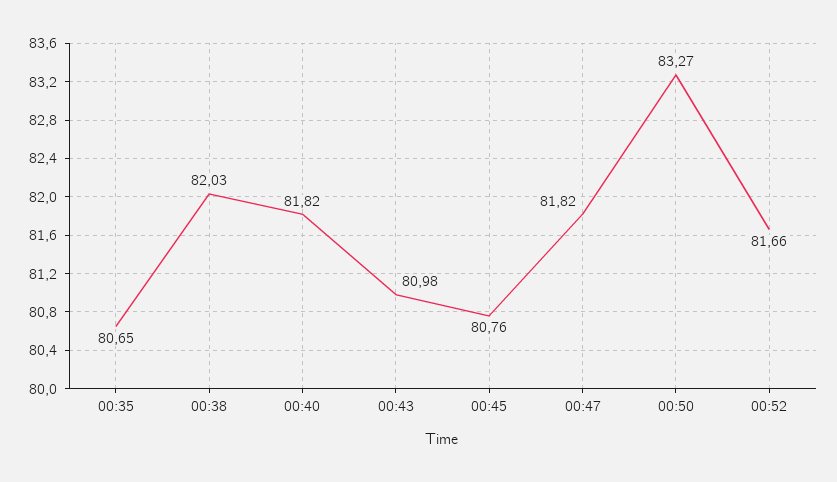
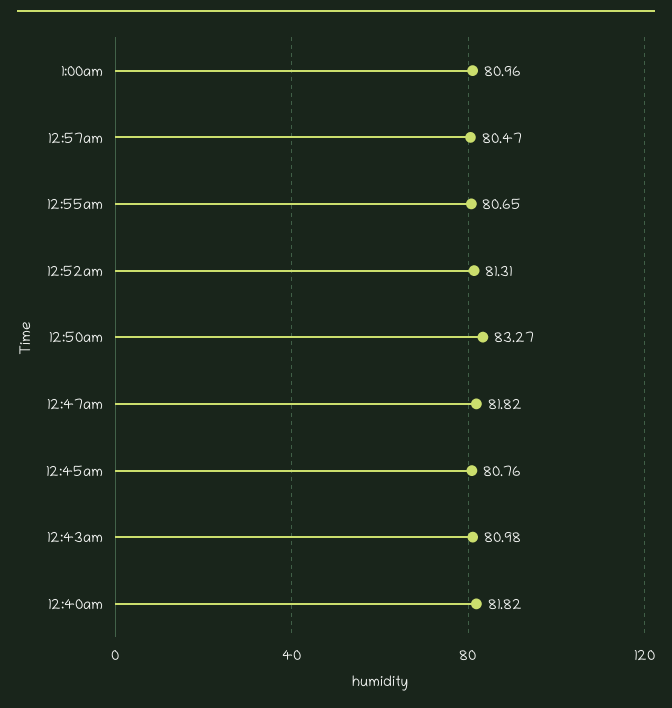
00:35: 80.65 -> none
00:38: 82.03 -> none
00:52: 81.66 -> 81.31
1:00am: none -> 80.96
12:57am: none -> 80.47
12:55am: none -> 80.65

